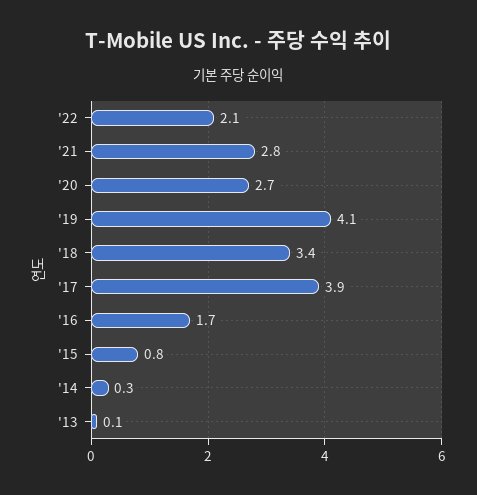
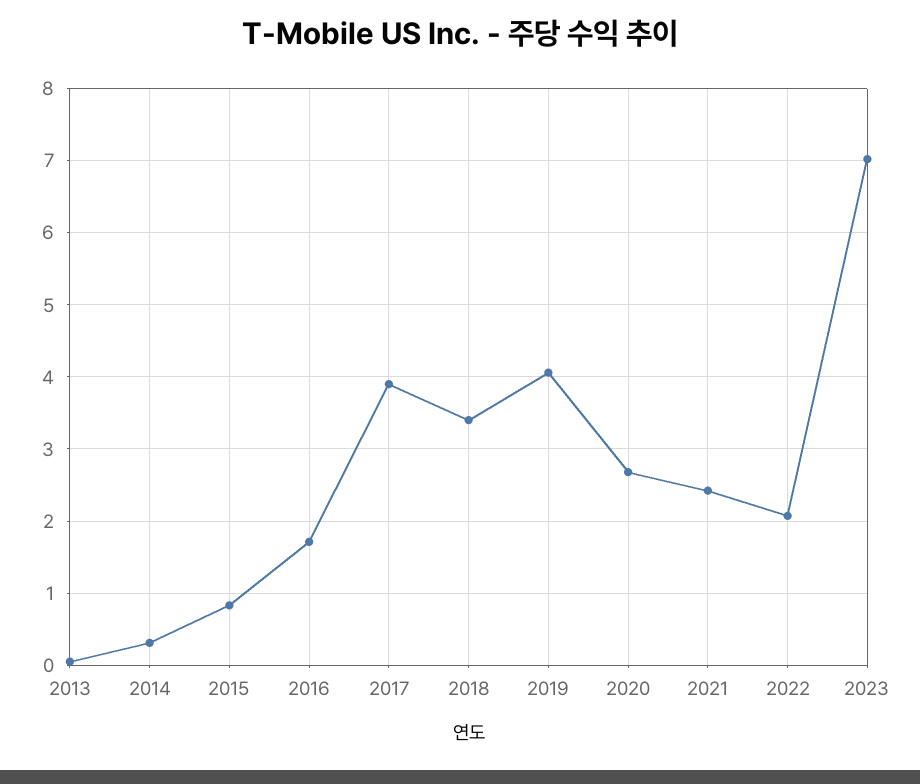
'21: 2.8 -> 2.4
2023: none -> 7

